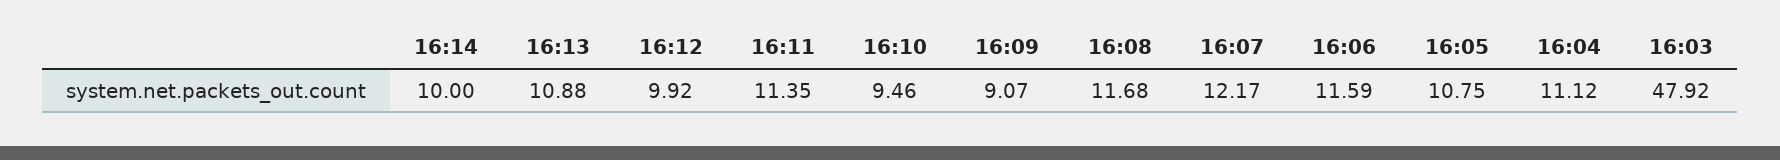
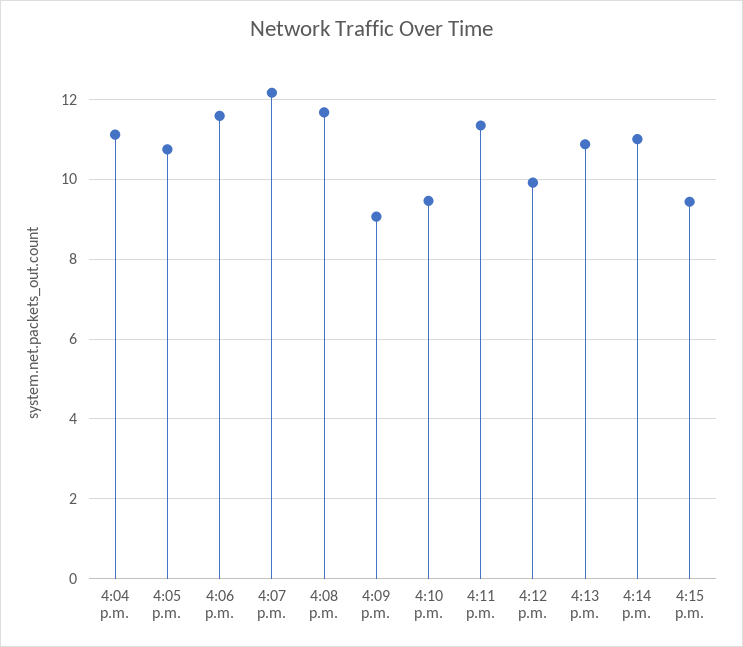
16:14: 10 -> 11
16:03: 47.92 -> none
4:15 p.m.: none -> 9.4

